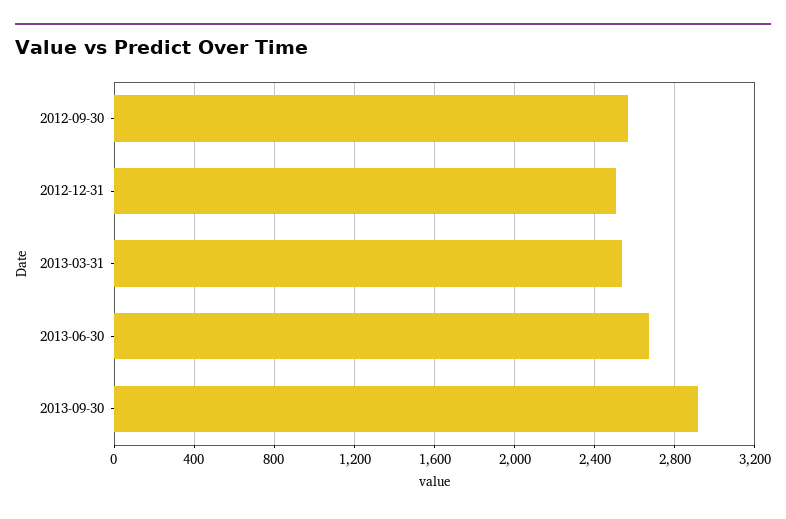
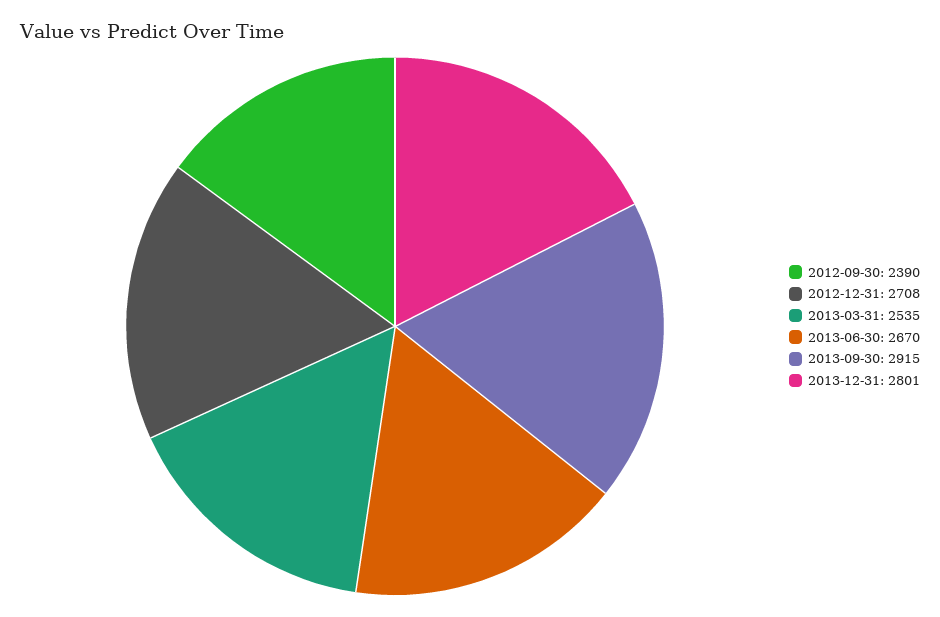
2012-09-30: 2550 -> 2390
2012-12-31: 2500 -> 2708
2013-12-31: none -> 2801

